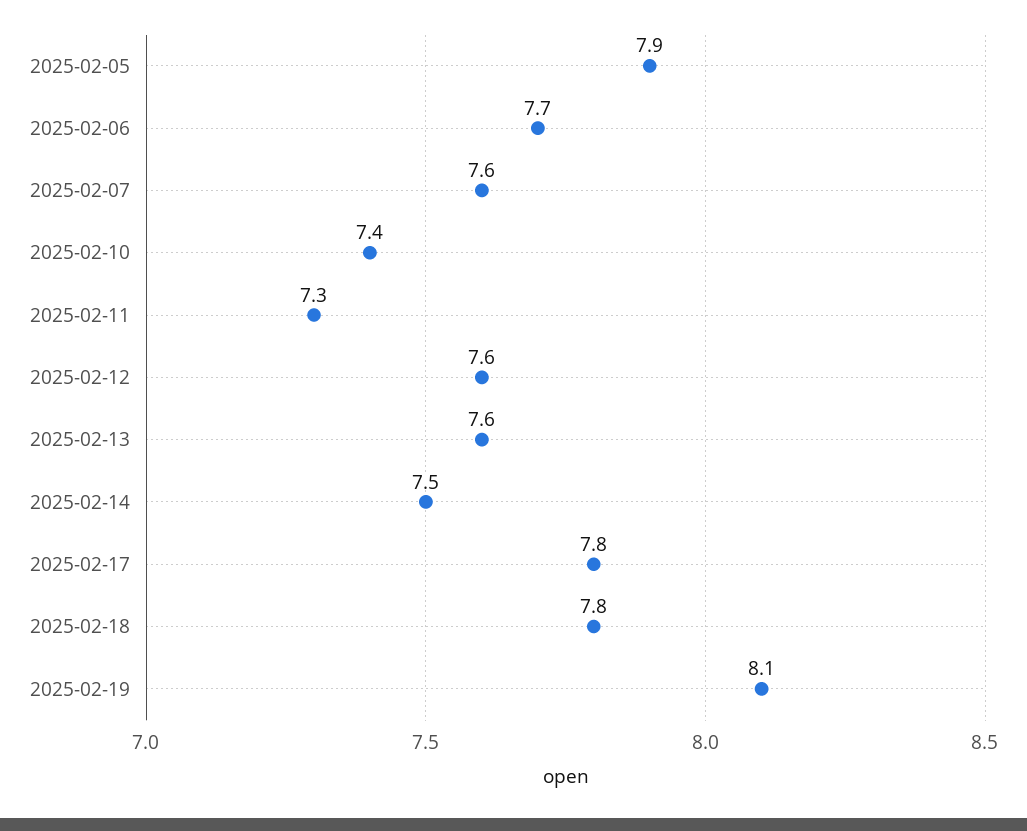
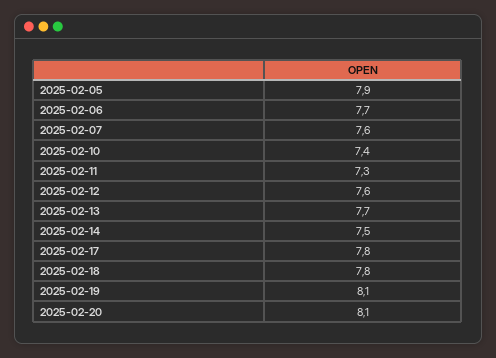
2025-02-13: 7.6 -> 7.7
2025-02-20: none -> 8.1

